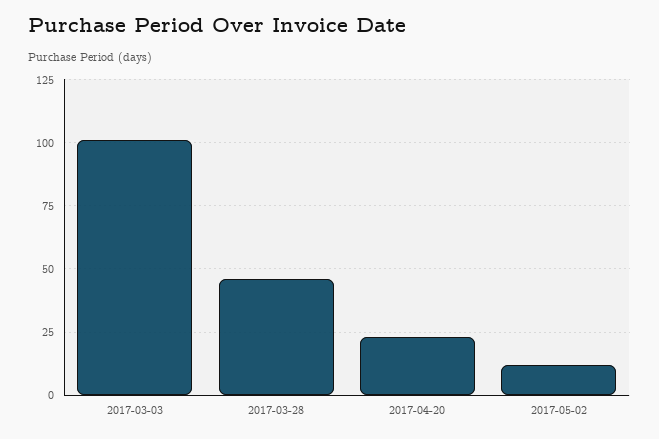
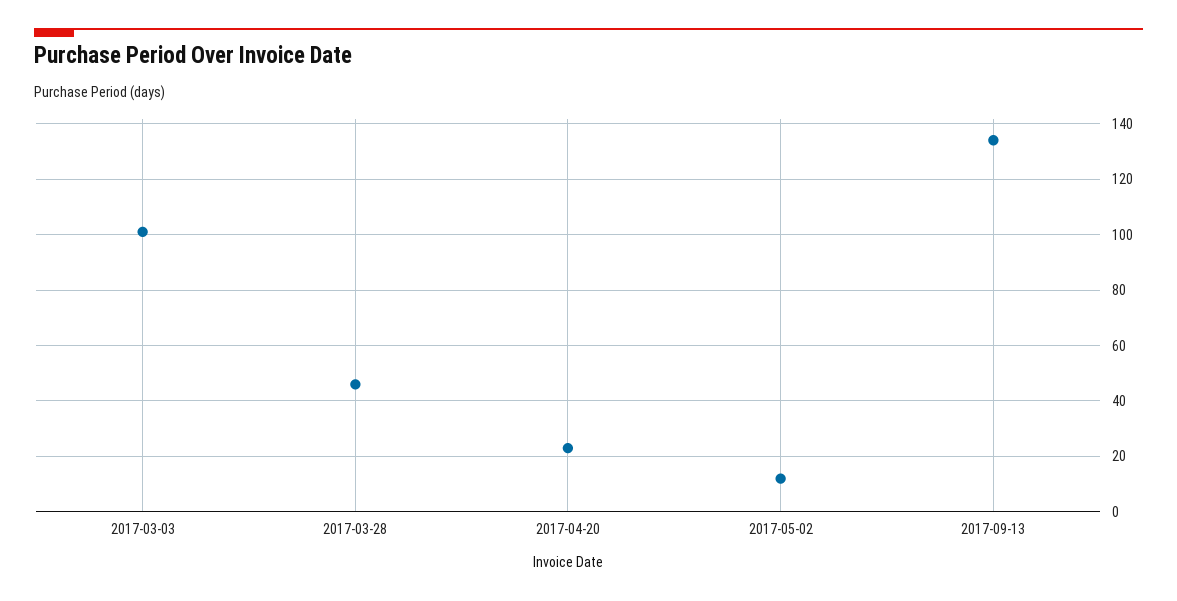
2017-09-13: none -> 135

